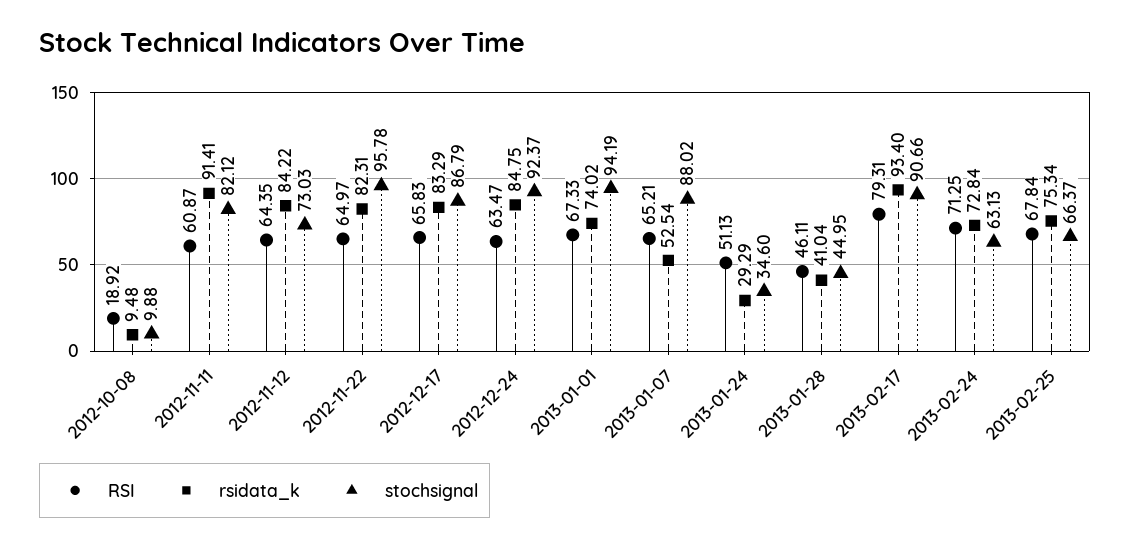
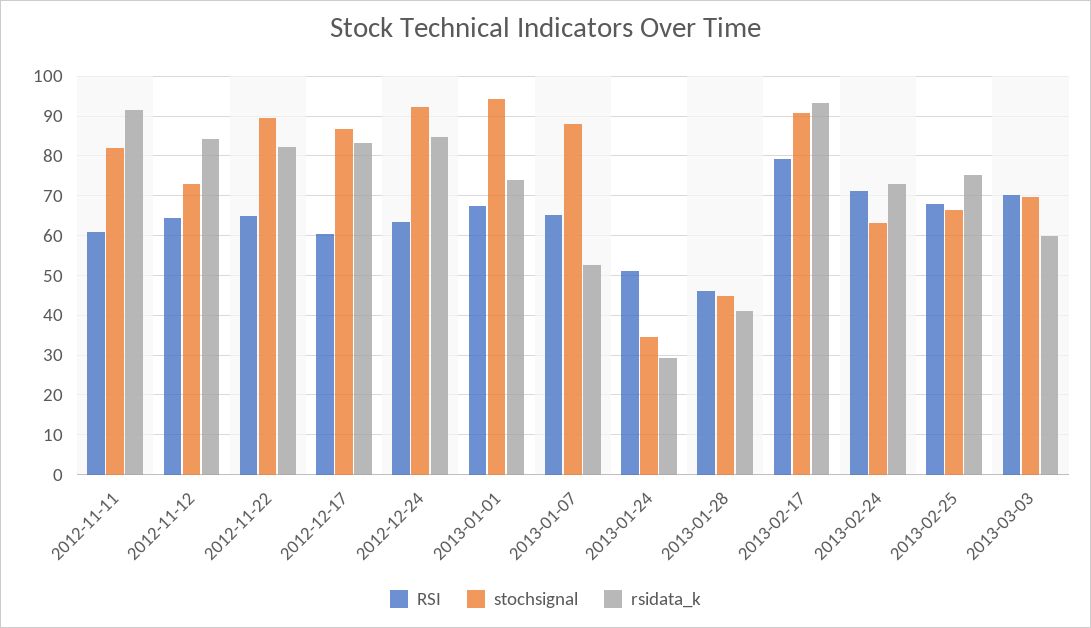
RSI, 2012-10-08: 18.92 -> none
rsidata_k, 2012-10-08: 9.48 -> none
stochsignal, 2012-10-08: 9.88 -> none
stochsignal, 2012-11-22: 95.78 -> 90
RSI, 2012-12-17: 65.83 -> 60
RSI, 2013-03-03: none -> 70
stochsignal, 2013-03-03: none -> 70
rsidata_k, 2013-03-03: none -> 60

